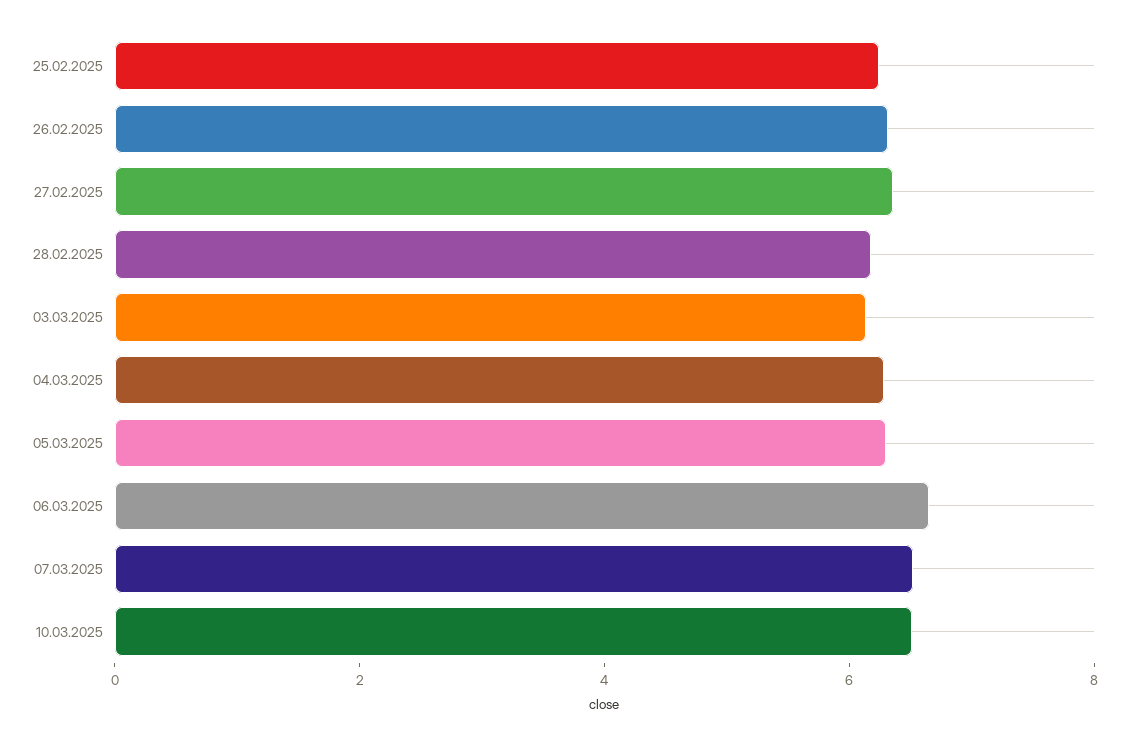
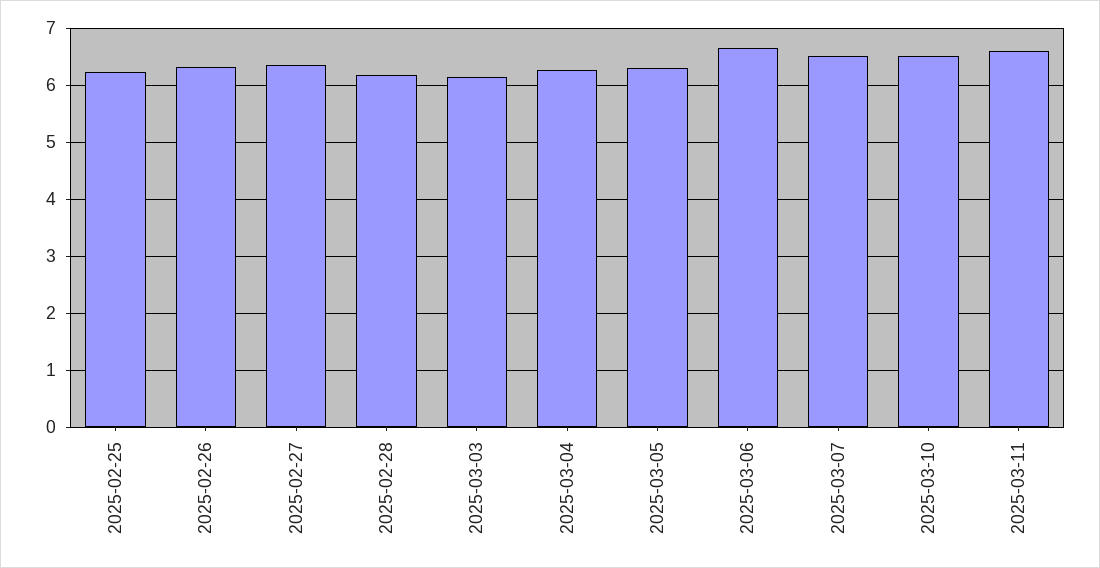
2025-03-11: none -> 6.6

